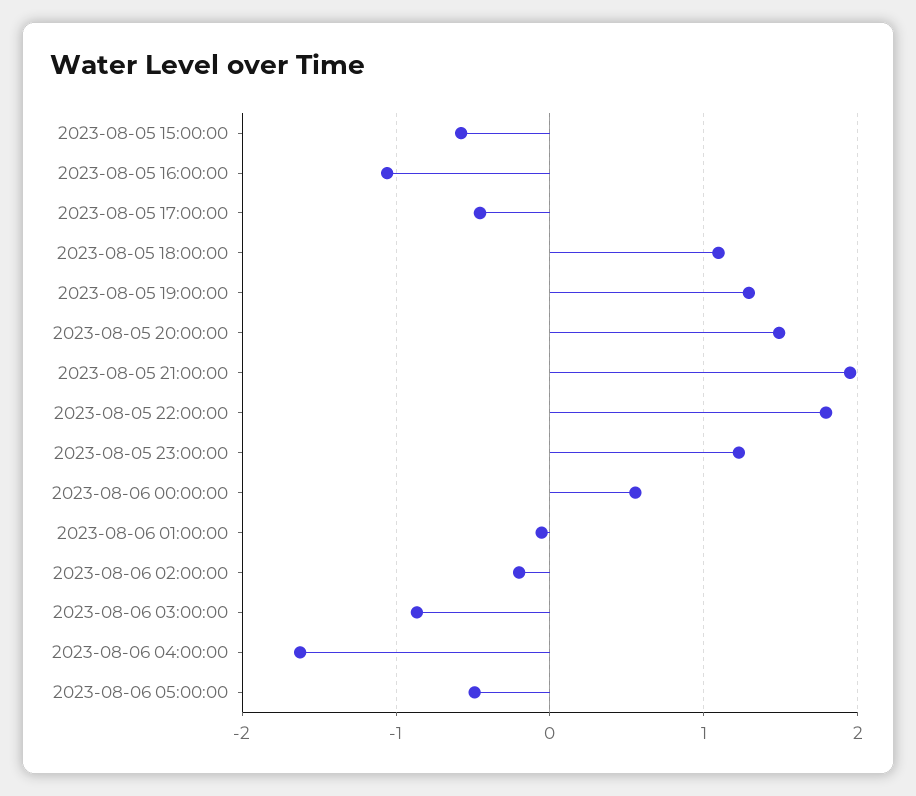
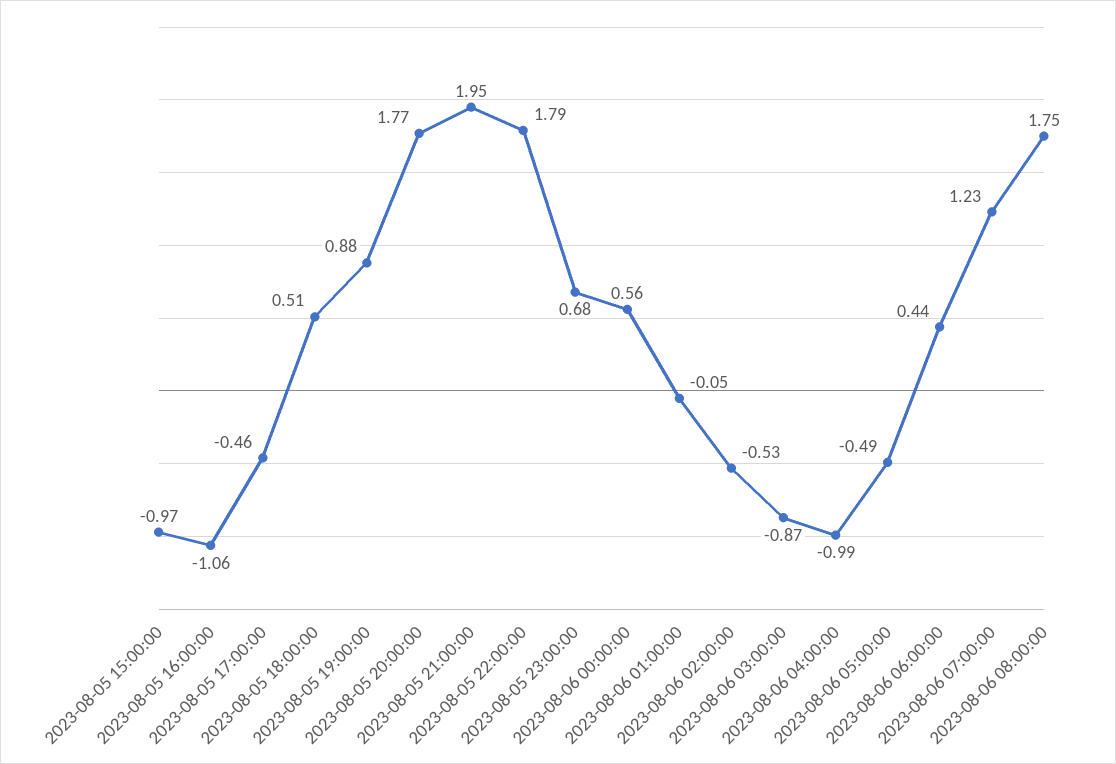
2023-08-05 15:00:00: -0.6 -> -0.97
2023-08-05 18:00:00: 1.1 -> 0.51
2023-08-05 19:00:00: 1.3 -> 0.88
2023-08-05 20:00:00: 1.5 -> 1.77
2023-08-05 23:00:00: 1.2 -> 0.68
2023-08-06 02:00:00: -0.2 -> -0.53
2023-08-06 04:00:00: -1.6 -> -0.99
2023-08-06 06:00:00: none -> 0.44
2023-08-06 07:00:00: none -> 1.23
2023-08-06 08:00:00: none -> 1.75

